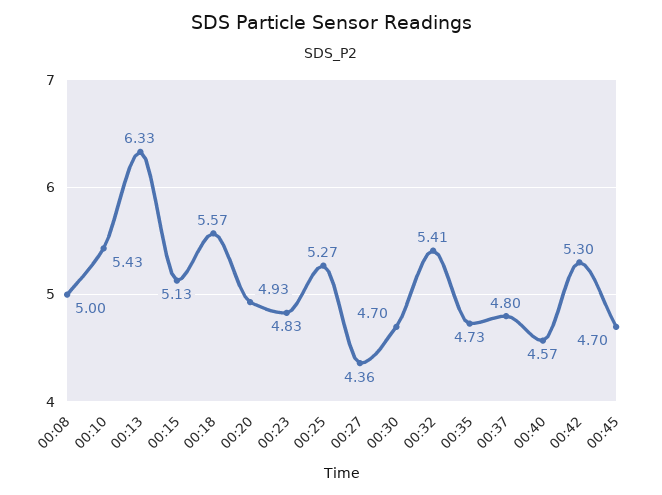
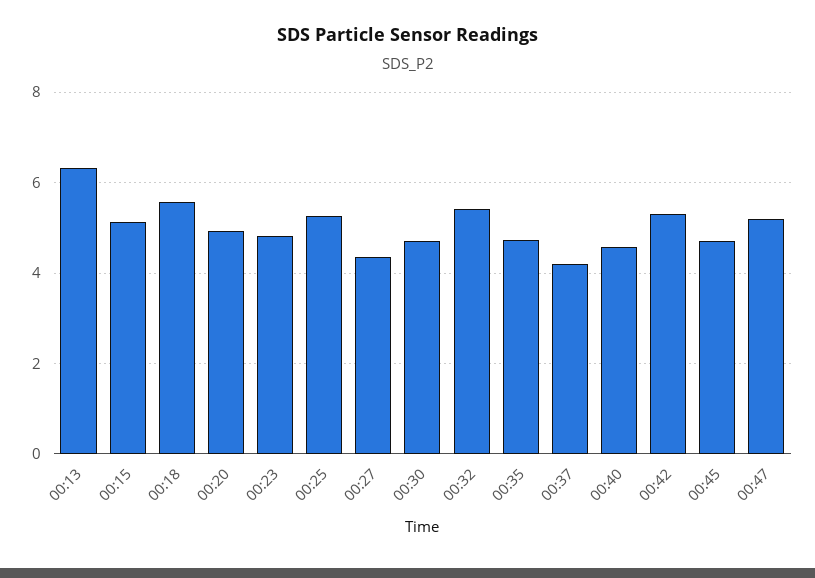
00:08: 5 -> none
00:10: 5.43 -> none
00:37: 4.8 -> 4.2
00:47: none -> 5.2

